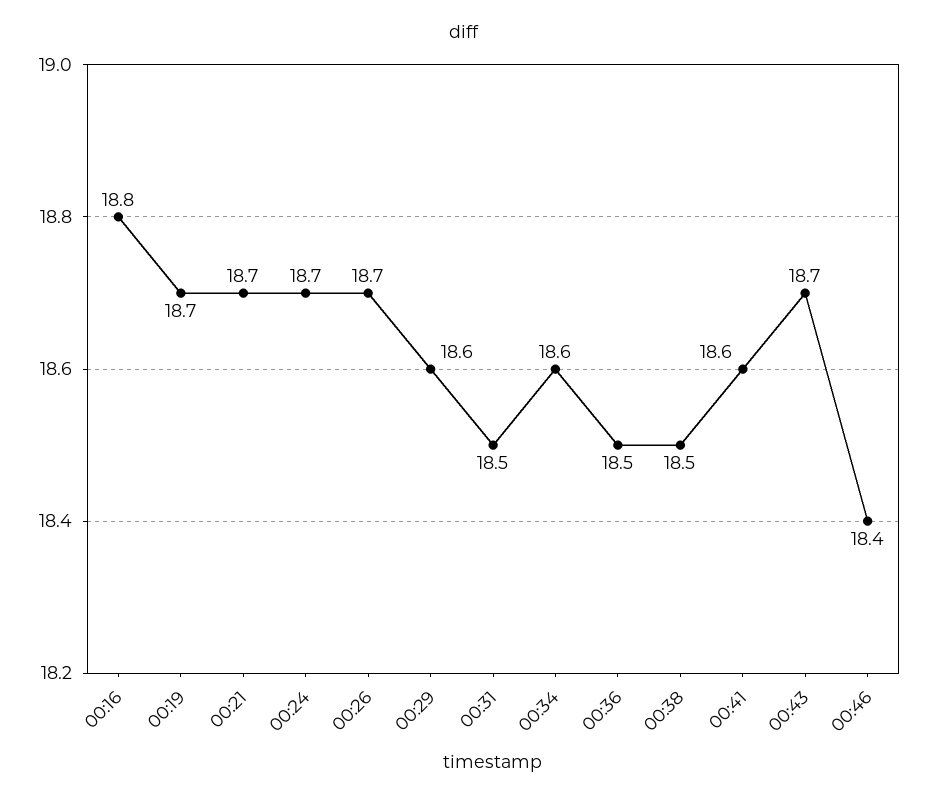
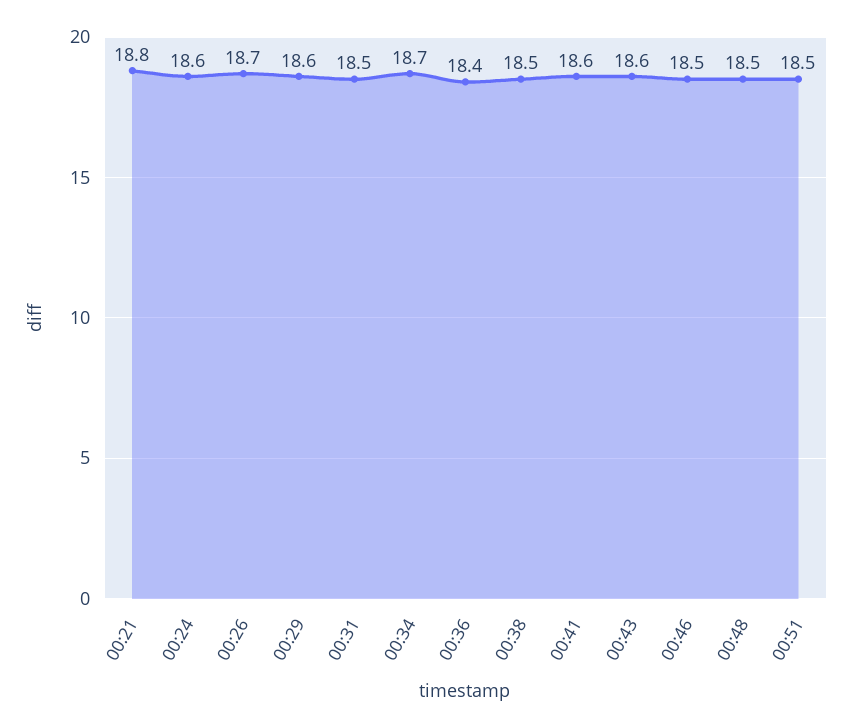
00:16: 18.8 -> none
00:19: 18.7 -> none
00:21: 18.7 -> 18.8
00:24: 18.7 -> 18.6
00:34: 18.6 -> 18.7
00:36: 18.5 -> 18.4
00:43: 18.7 -> 18.6
00:46: 18.4 -> 18.5
00:48: none -> 18.5
00:51: none -> 18.5

